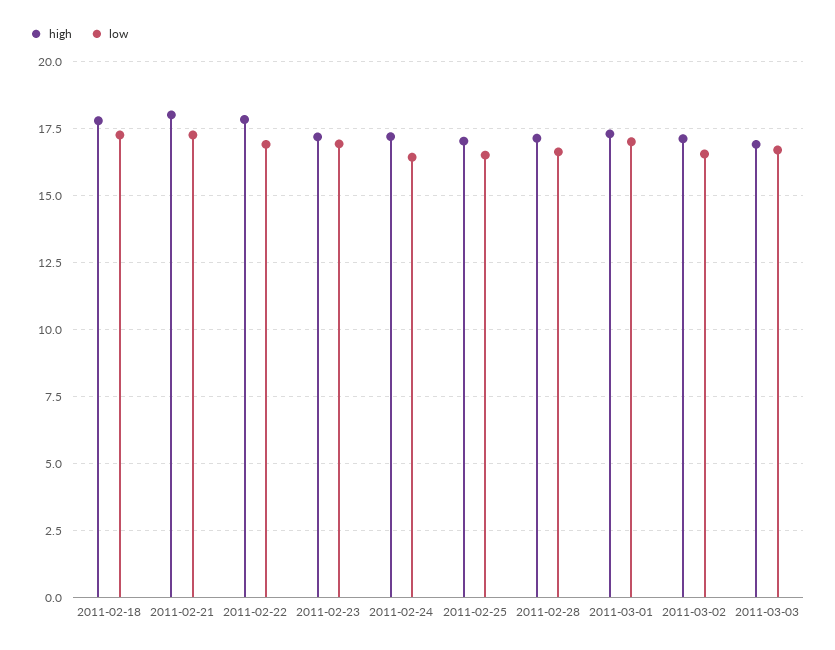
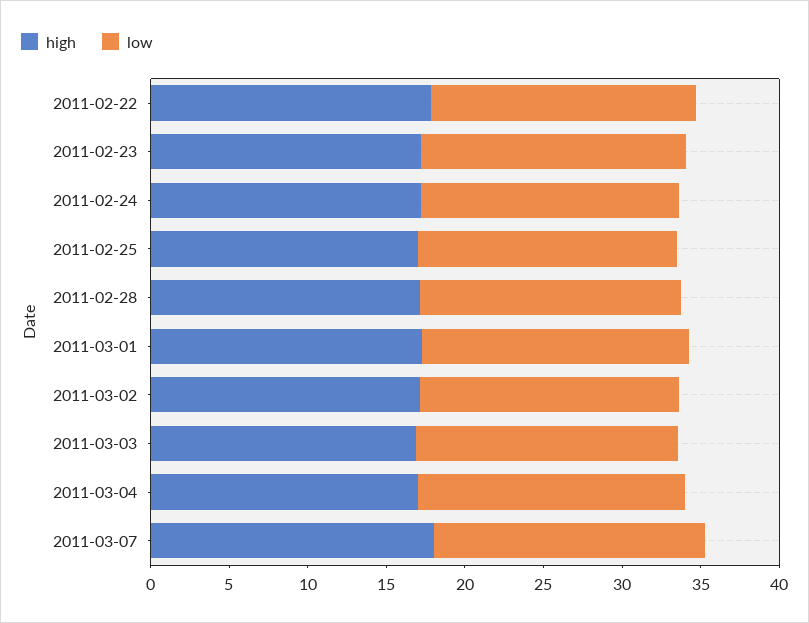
high, 2011-02-18: 17.75 -> none
low, 2011-02-18: 17.25 -> none
high, 2011-02-21: 18 -> none
low, 2011-02-21: 17.25 -> none
high, 2011-03-04: none -> 17
low, 2011-03-04: none -> 17
high, 2011-03-07: none -> 18
low, 2011-03-07: none -> 17

